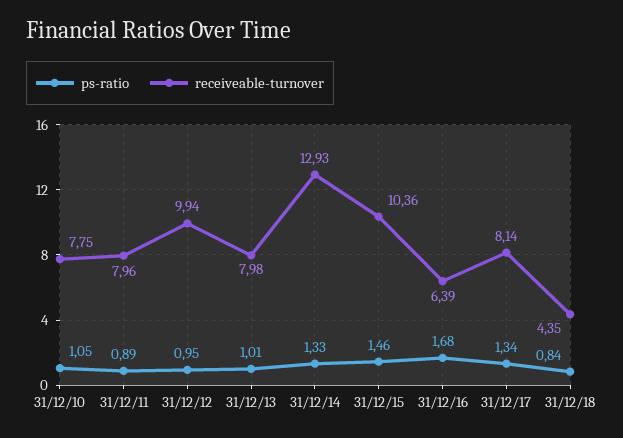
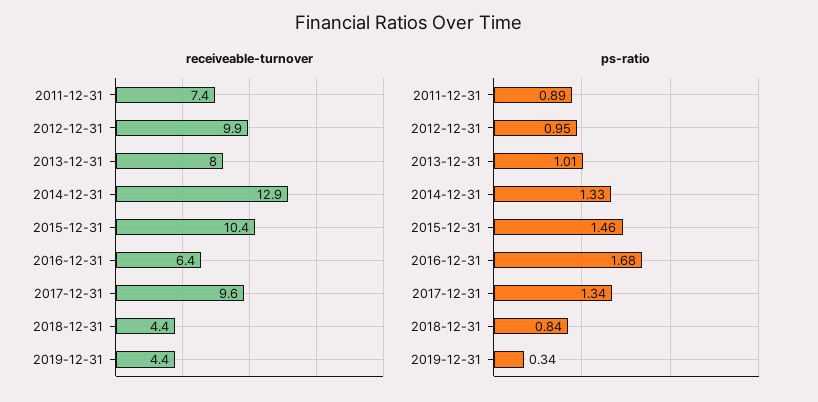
ps-ratio, 31/12/10: 1.05 -> none
receiveable-turnover, 31/12/10: 7.75 -> none
receiveable-turnover, 31/12/11: 7.96 -> 7.4
receiveable-turnover, 31/12/17: 8.14 -> 9.6
receiveable-turnover, 2019-12-31: none -> 4.4
ps-ratio, 2019-12-31: none -> 0.34

